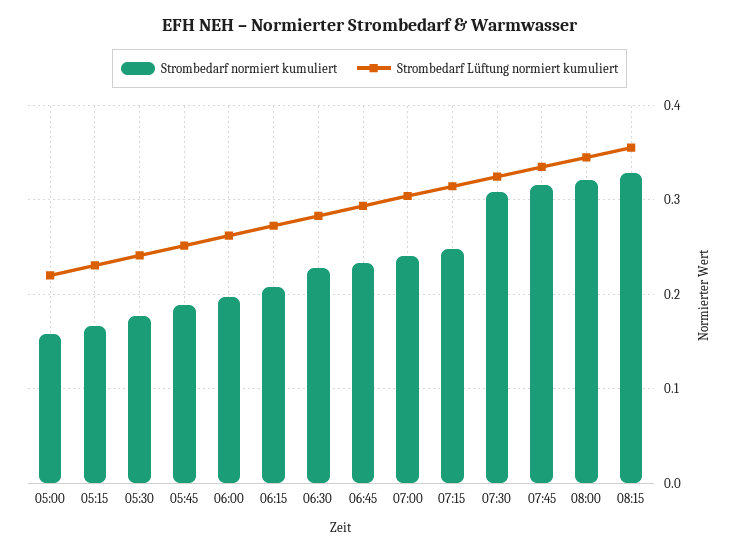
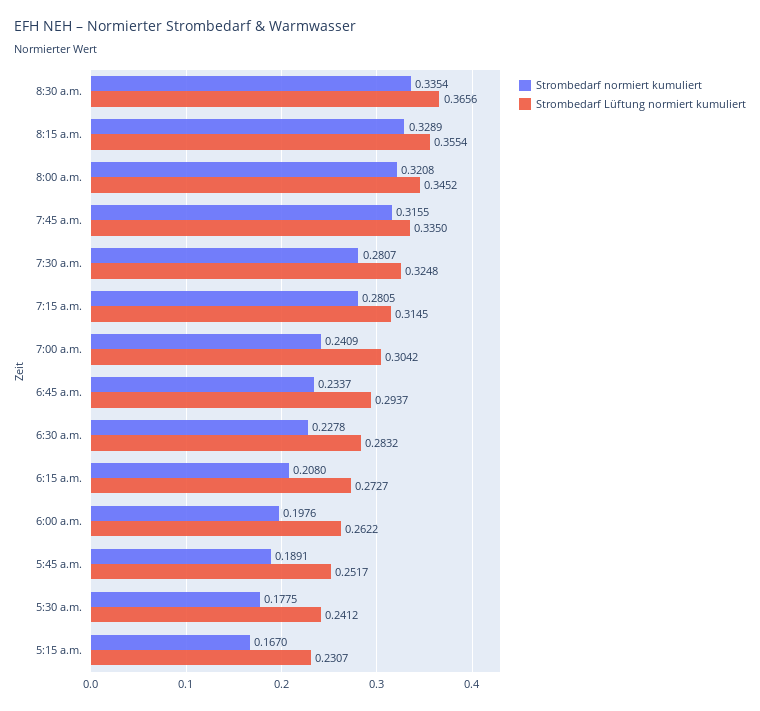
Strombedarf normiert kumuliert, 05:00: 0.16 -> none
Strombedarf Lüftung normiert kumuliert, 05:00: 0.22 -> none
Strombedarf normiert kumuliert, 07:15: 0.25 -> 0.2805
Strombedarf normiert kumuliert, 07:30: 0.31 -> 0.2807
Strombedarf normiert kumuliert, 8:30 a.m.: none -> 0.3354
Strombedarf Lüftung normiert kumuliert, 8:30 a.m.: none -> 0.3656

